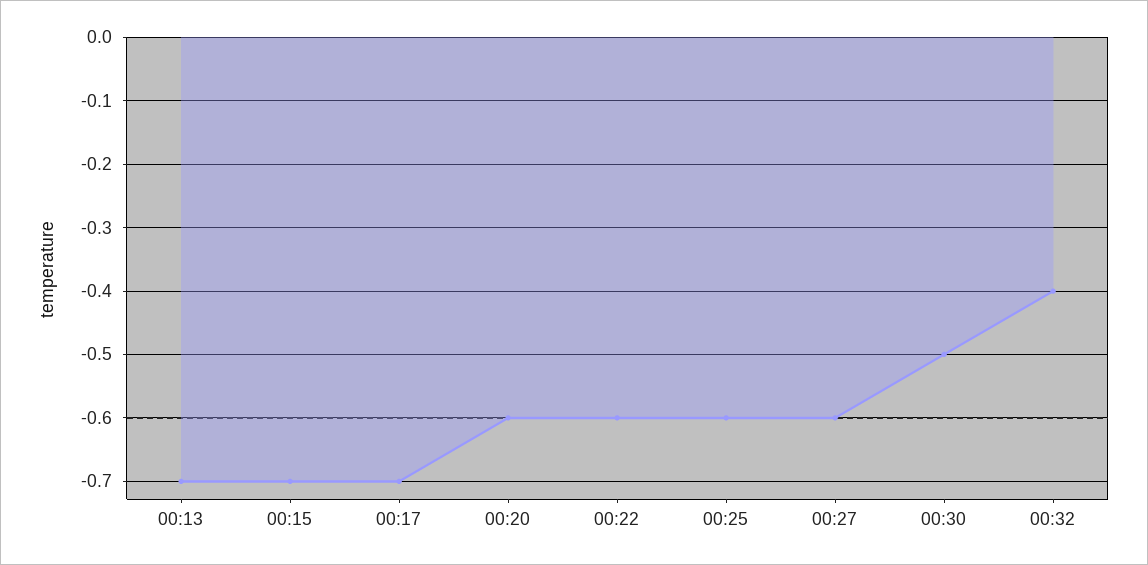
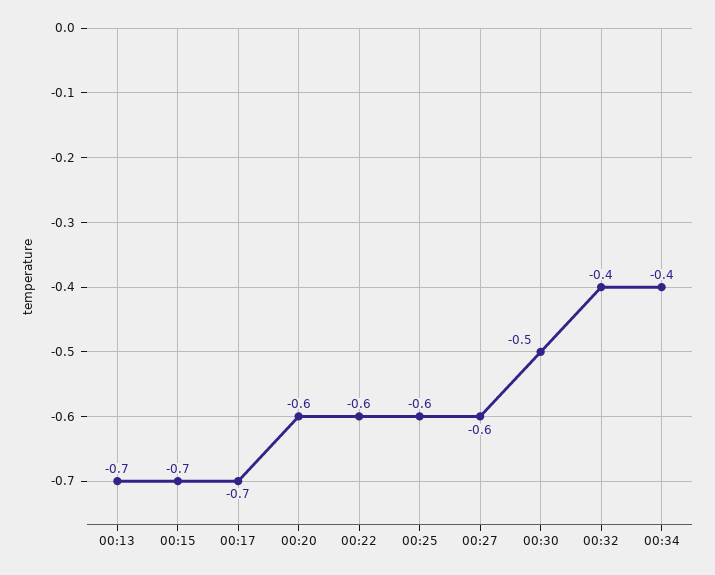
00:34: none -> -0.4

